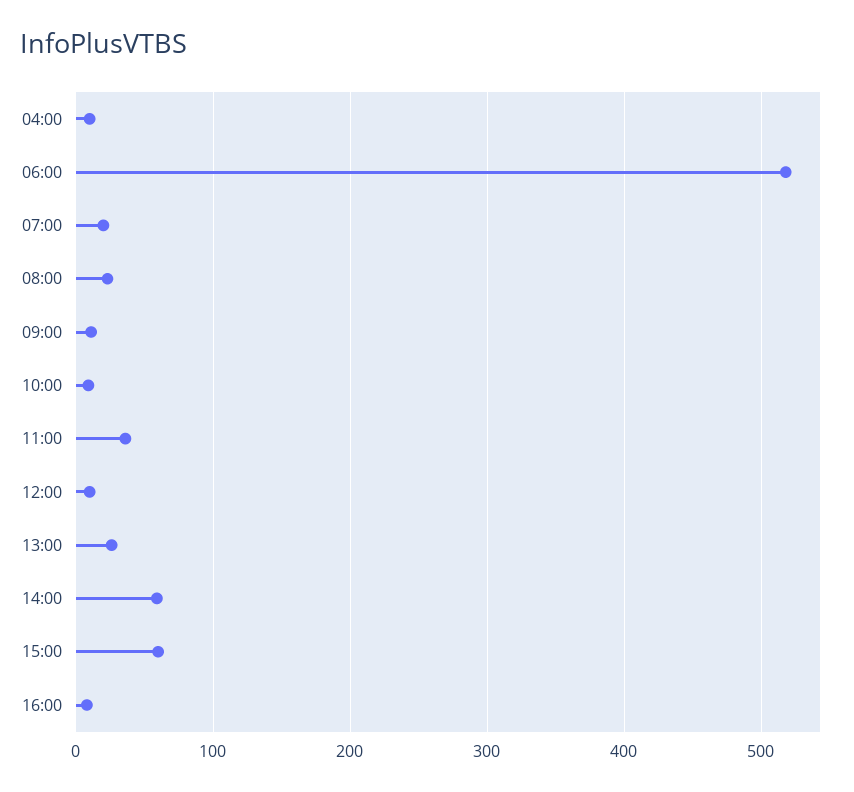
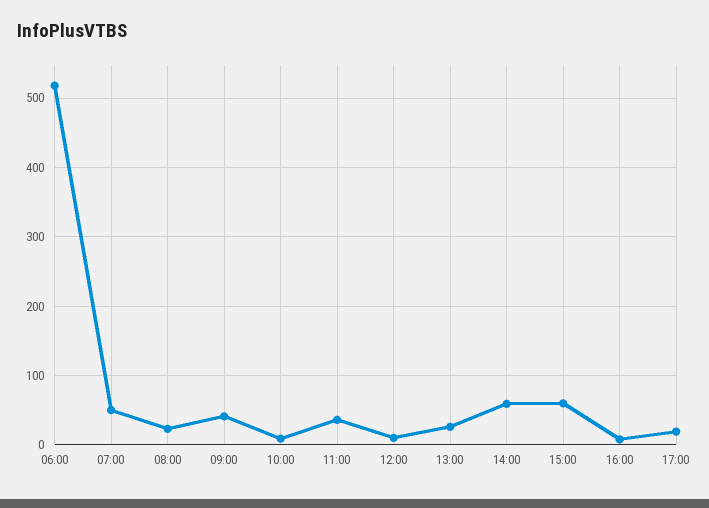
04:00: 10 -> none
07:00: 20 -> 50
09:00: 10 -> 40
17:00: none -> 20

